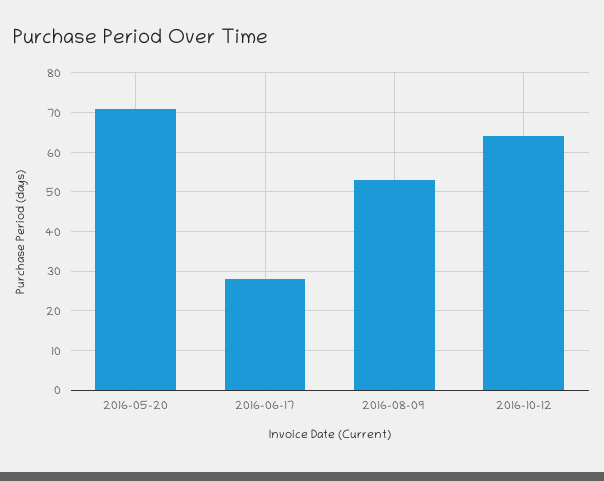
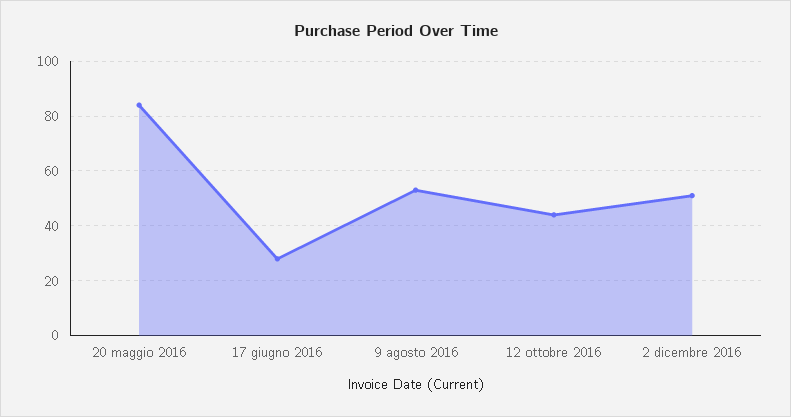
2016-05-20: 70 -> 85
2016-10-12: 65 -> 45
2 dicembre 2016: none -> 50

